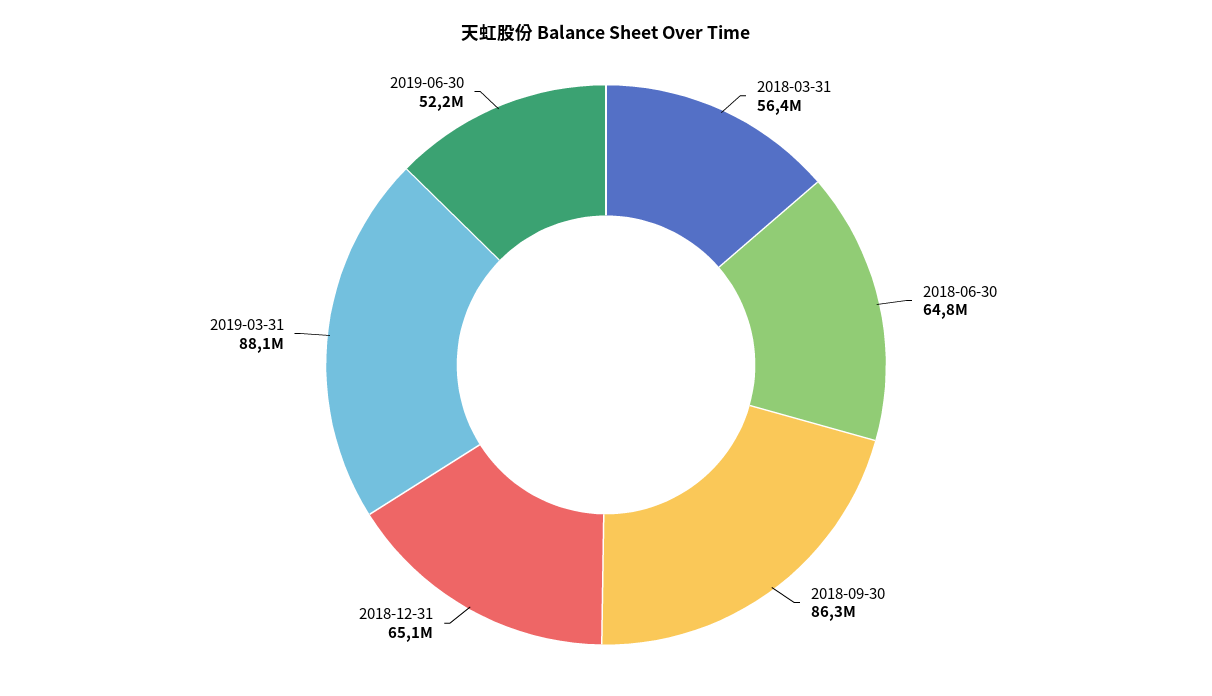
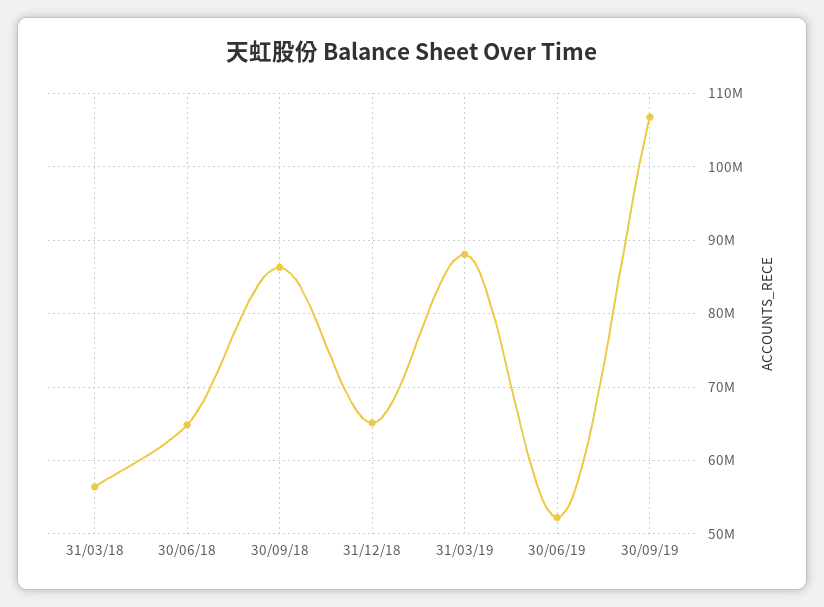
30/09/19: none -> 107000000

